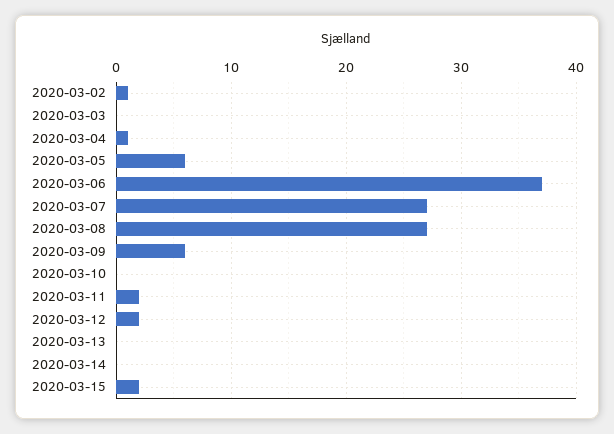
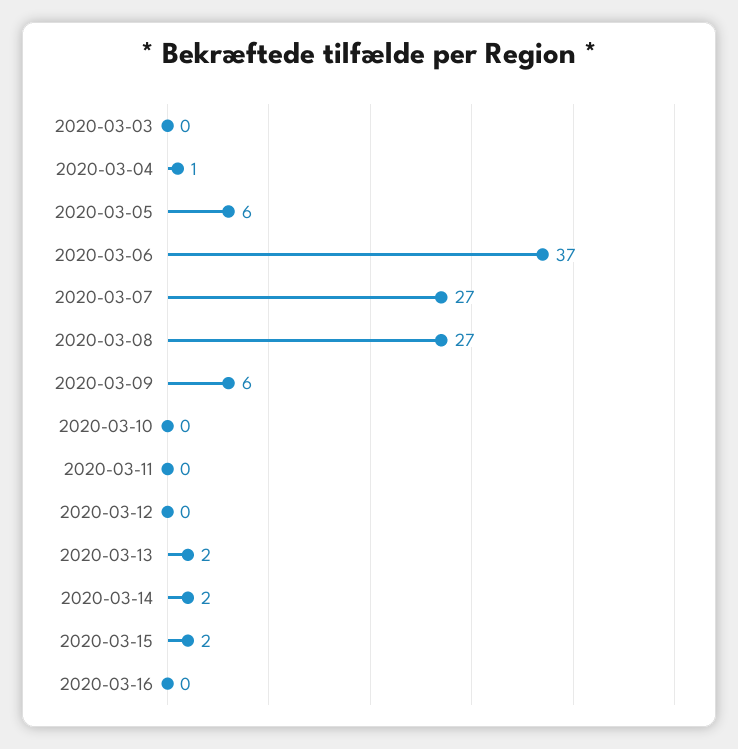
2020-03-02: 1 -> none
2020-03-11: 2 -> 0
2020-03-12: 2 -> 0
2020-03-13: 0 -> 2
2020-03-14: 0 -> 2
2020-03-16: none -> 0

